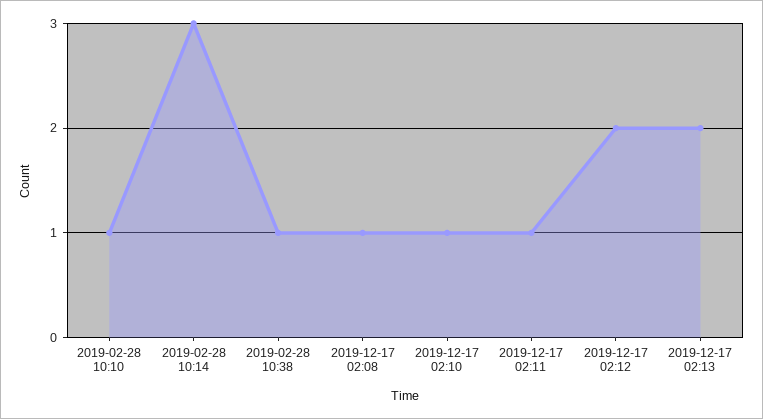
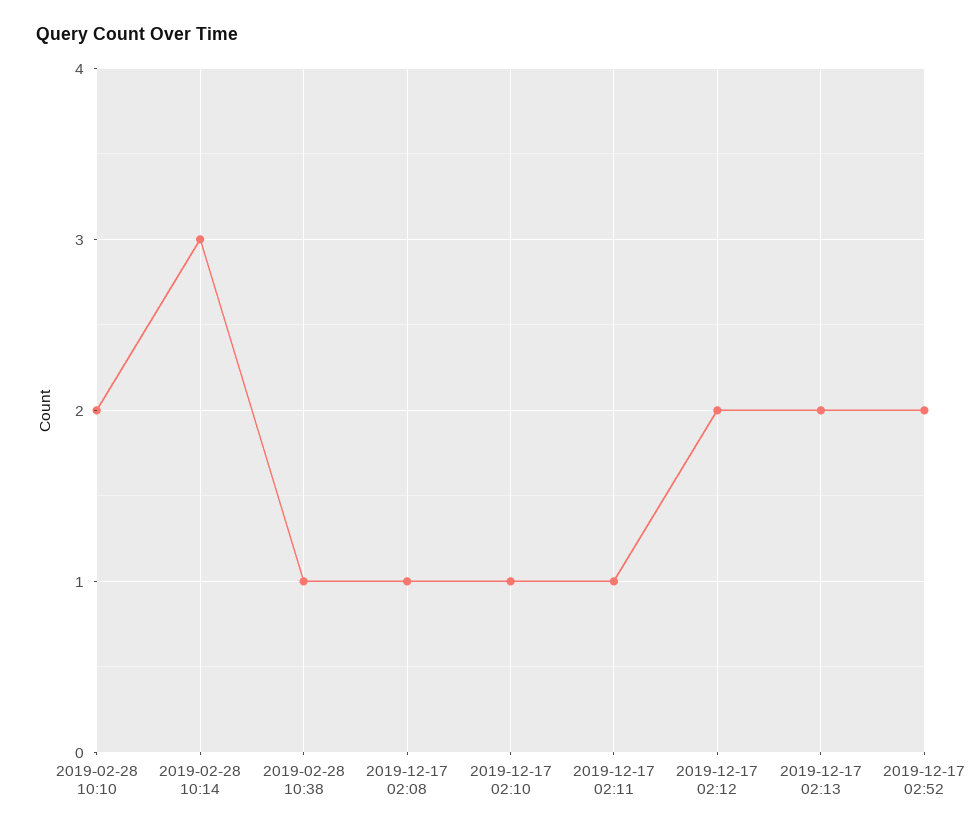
2019-02-28 10:10: 1 -> 2
2019-12-17 02:52: none -> 2

